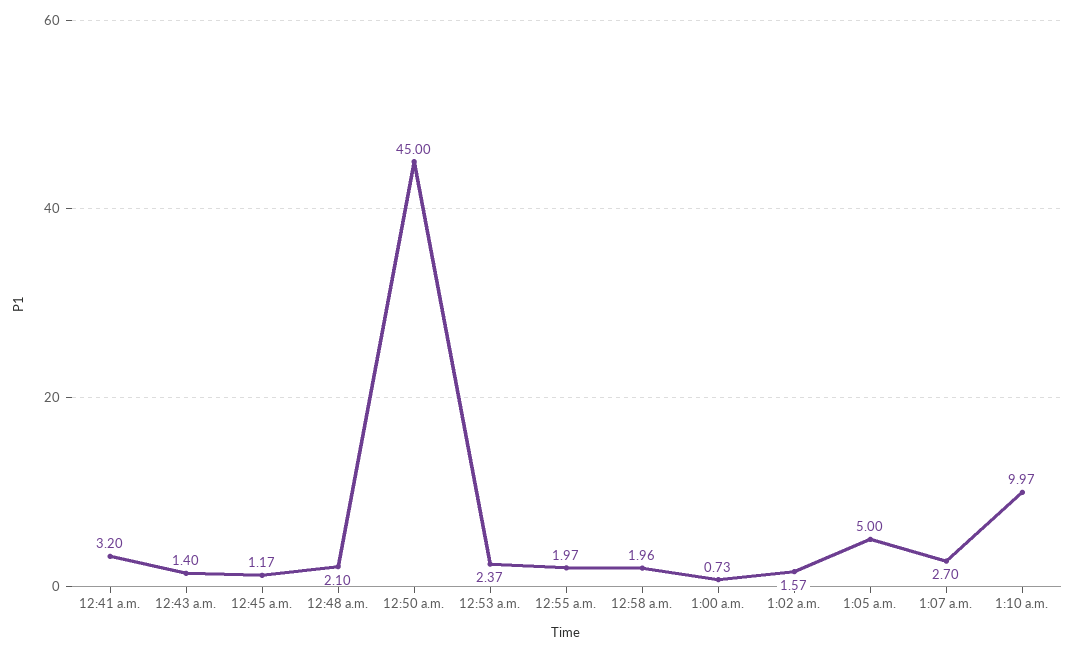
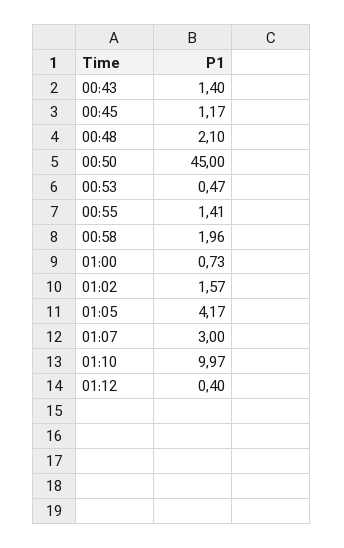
12:41 a.m.: 3.2 -> none
12:53 a.m.: 2.37 -> 0.47
12:55 a.m.: 1.97 -> 1.41
1:05 a.m.: 5 -> 4.17
1:07 a.m.: 2.7 -> 3
01:12: none -> 0.4

